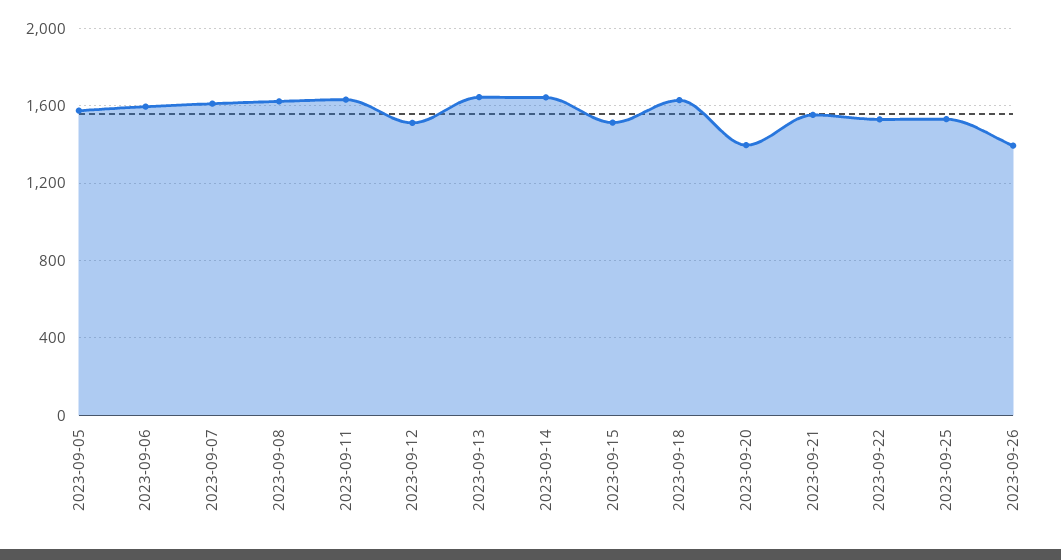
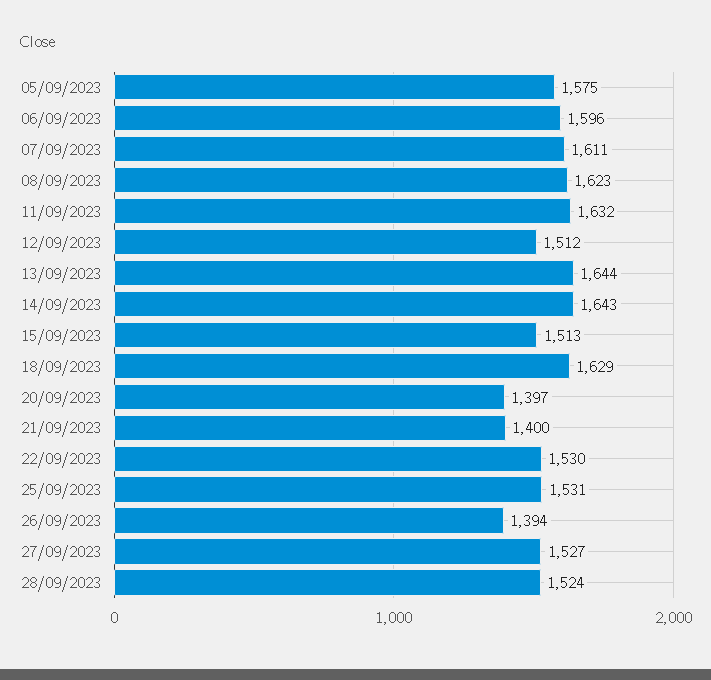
2023-09-21: 1550 -> 1400
27/09/2023: none -> 1527
28/09/2023: none -> 1524

